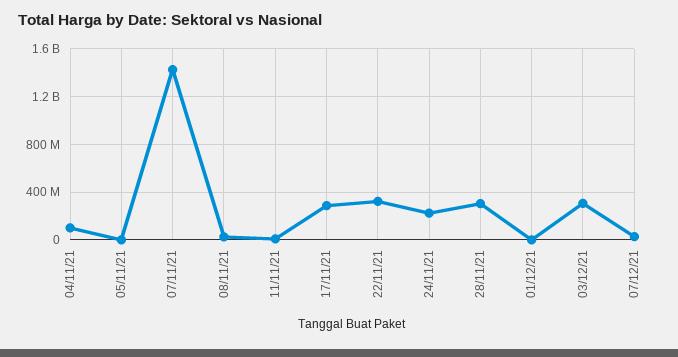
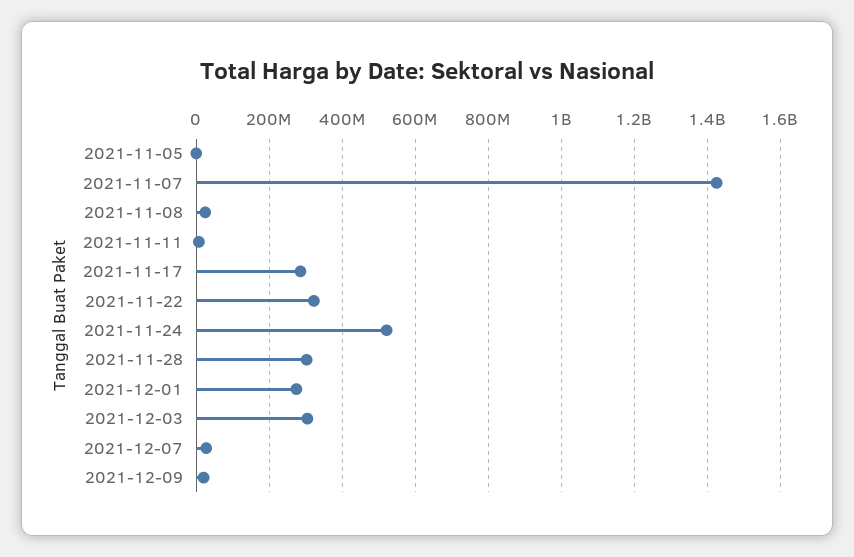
04/11/21: 100000000 -> none
24/11/21: 200000000 -> 520000000
01/12/21: 0 -> 280000000
2021-12-09: none -> 20000000

